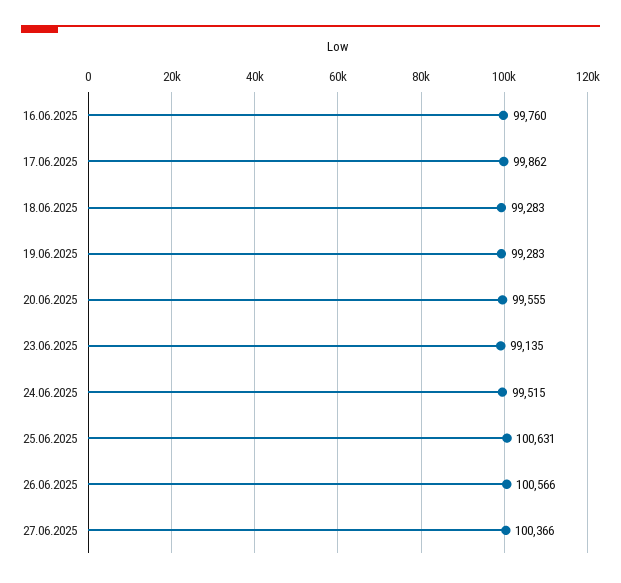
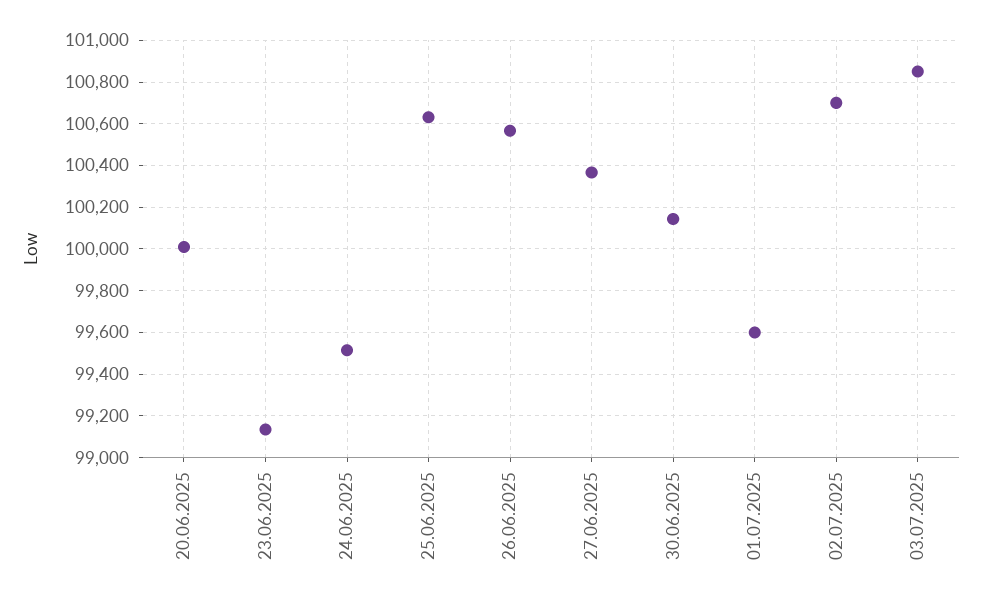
16.06.2025: 99760 -> none
17.06.2025: 99862 -> none
18.06.2025: 99283 -> none
19.06.2025: 99283 -> none
20.06.2025: 99555 -> 100000
30.06.2025: none -> 100150
01.07.2025: none -> 99600
02.07.2025: none -> 100700
03.07.2025: none -> 100850

